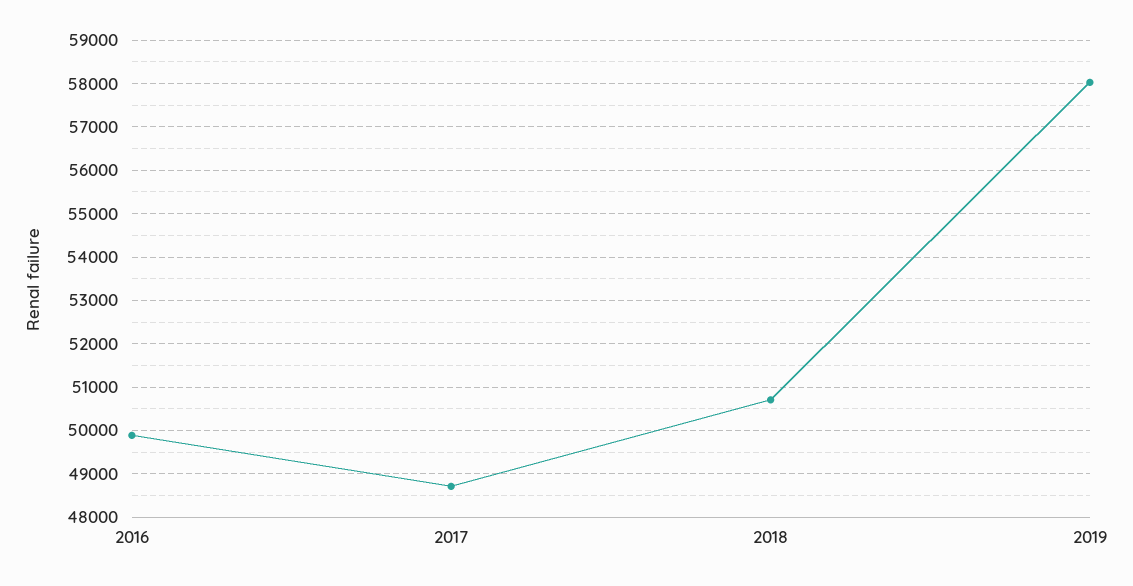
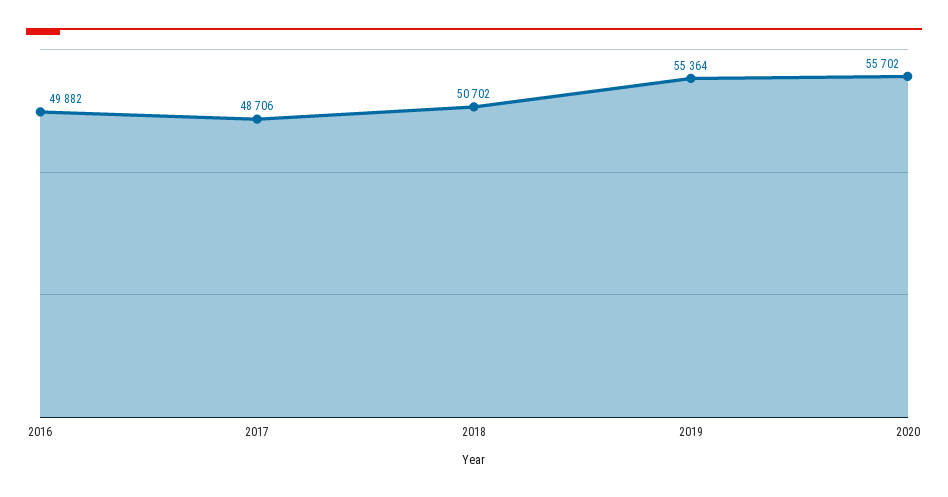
2019: 58000 -> 55364
2020: none -> 55702

